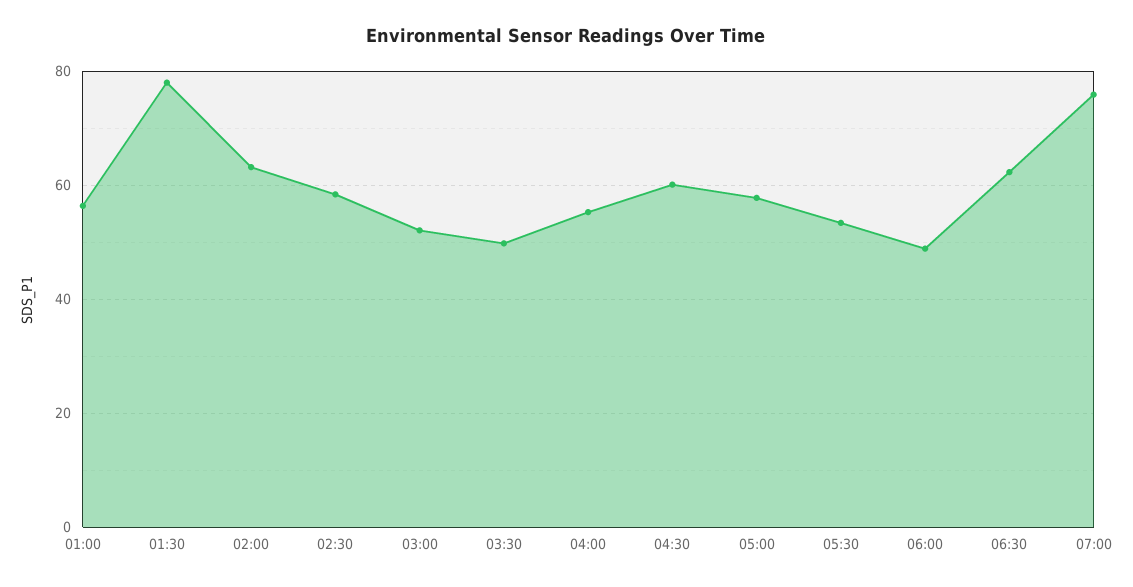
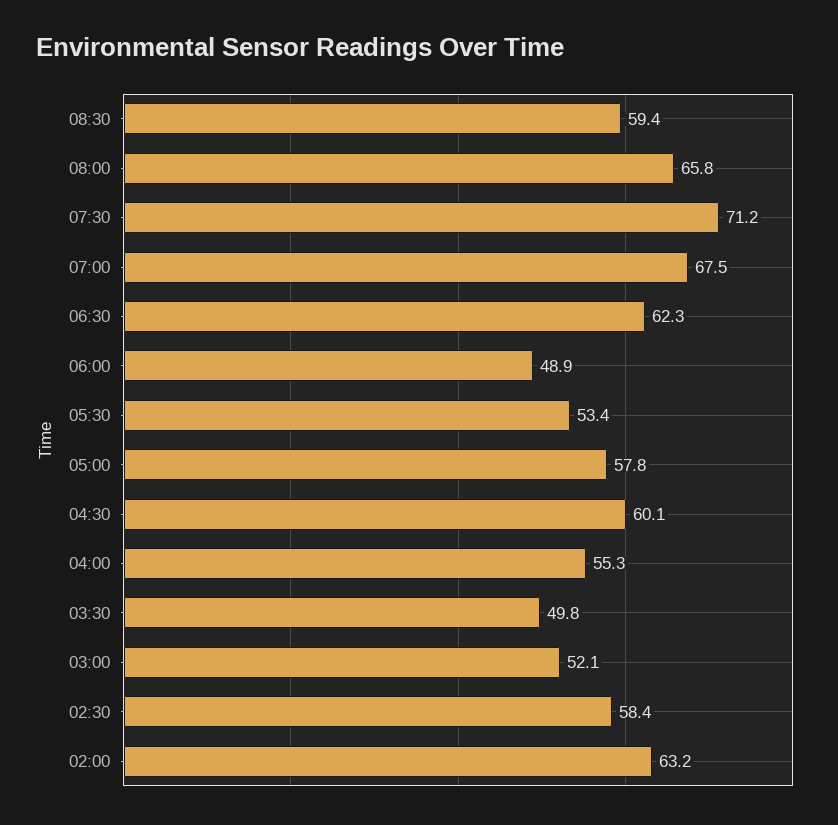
01:00: 56 -> none
01:30: 78 -> none
07:00: 76 -> 67.5
08:30: none -> 59.4
08:00: none -> 65.8
07:30: none -> 71.2

